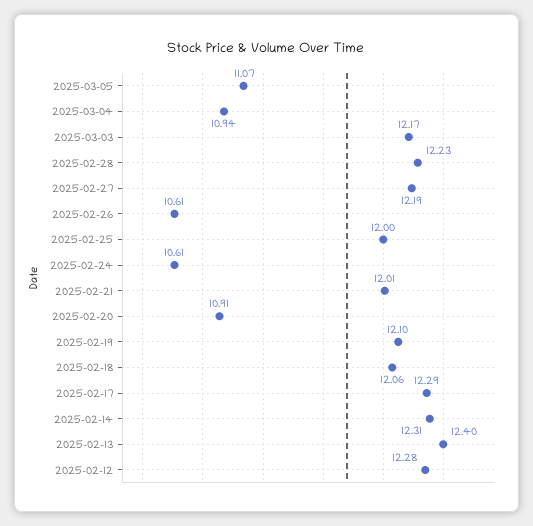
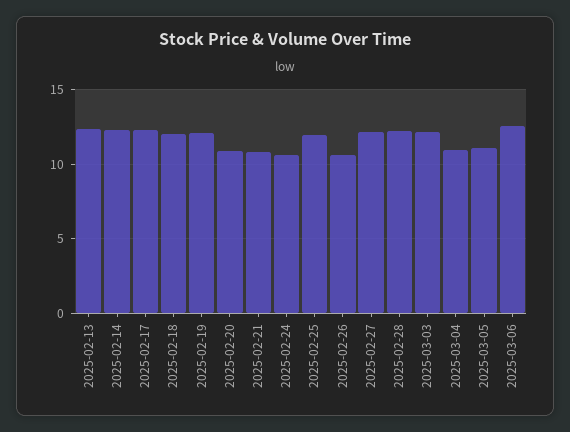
2025-02-21: 12.01 -> 11
2025-02-12: 12.28 -> none
2025-03-06: none -> 12.5

